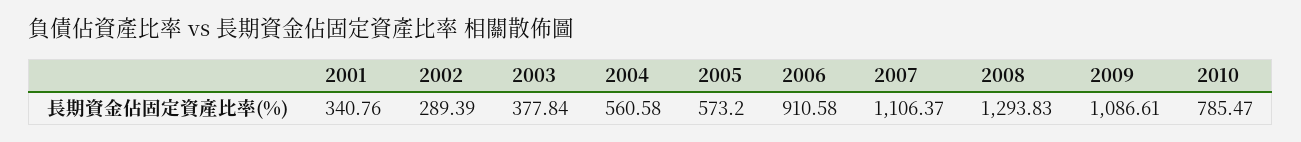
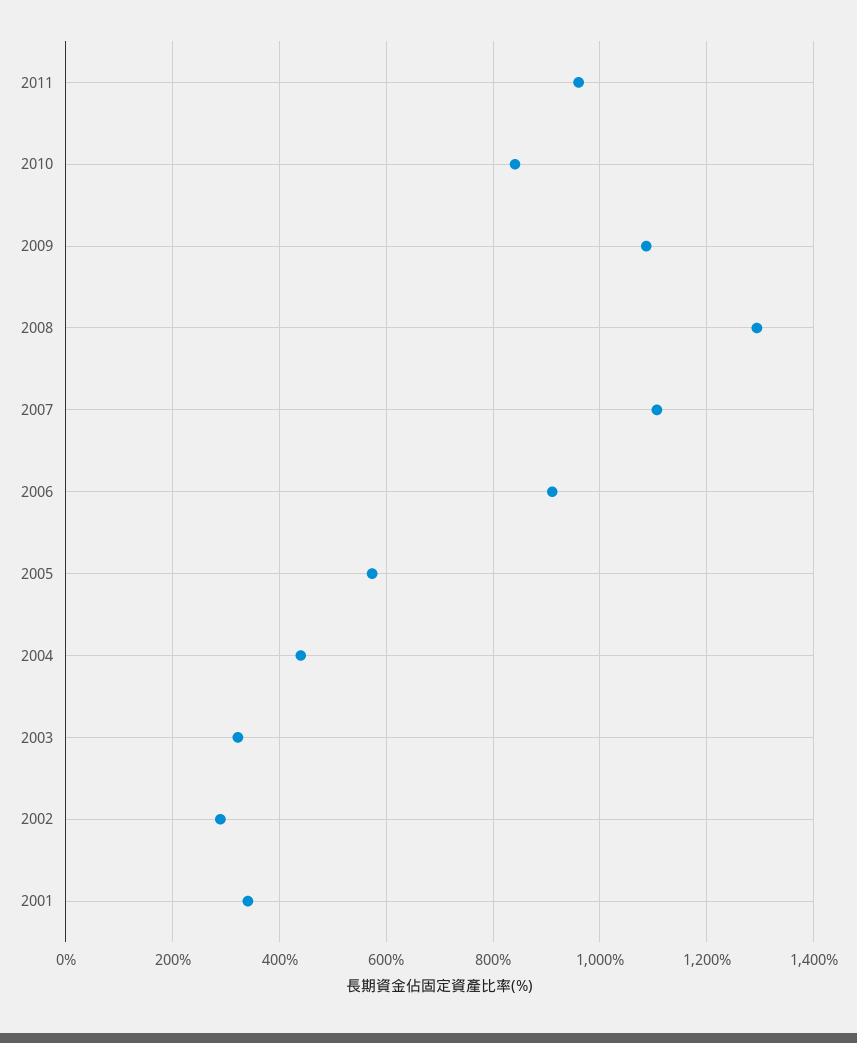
2003: 377.84 -> 320
2004: 560.58 -> 440
2010: 785.47 -> 840
2011: none -> 960

